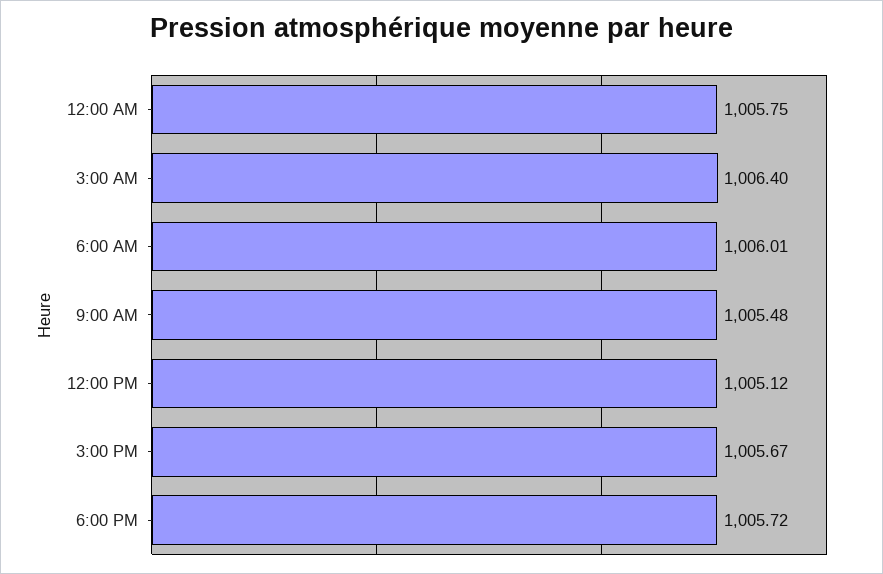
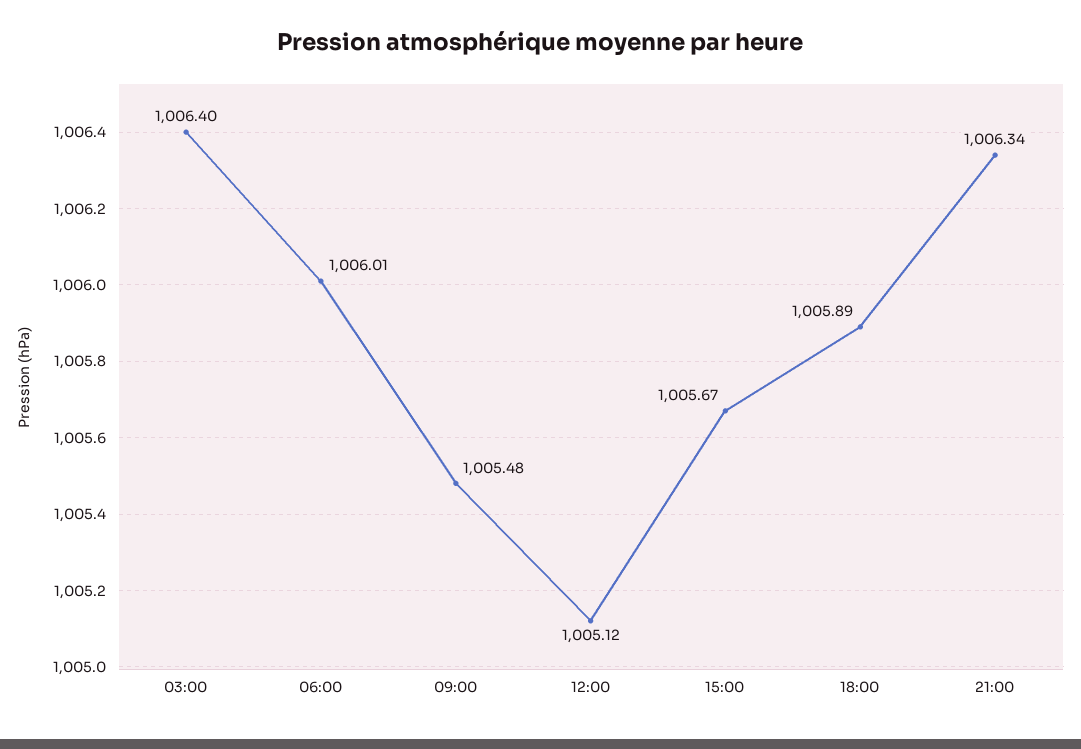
12:00 AM: 1005.75 -> none
6:00 PM: 1005.72 -> 1005.89
21:00: none -> 1006.34

